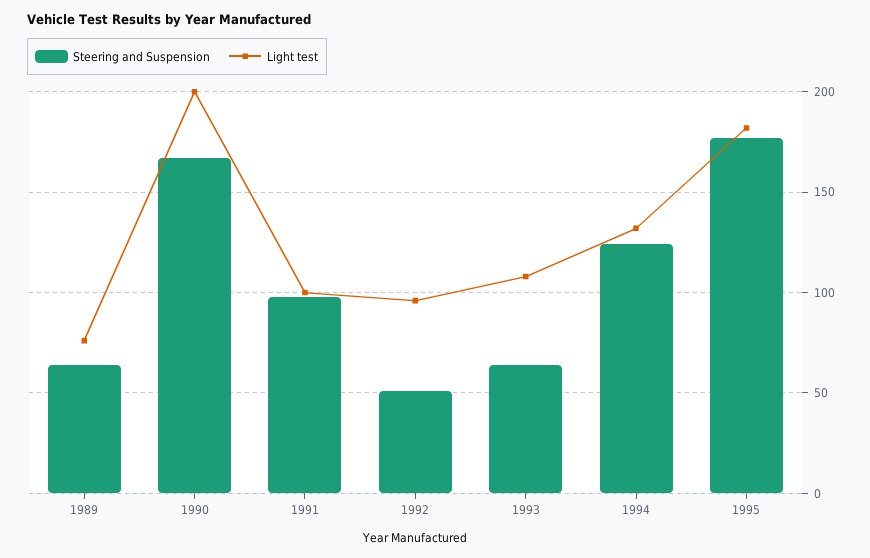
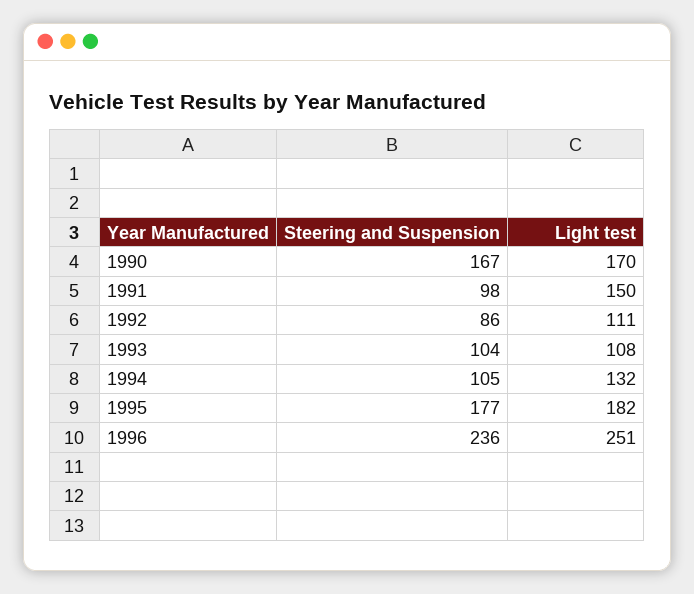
Steering and Suspension, 1989: 65 -> none
Light test, 1989: 75 -> none
Light test, 1990: 200 -> 170
Light test, 1991: 100 -> 150
Steering and Suspension, 1992: 50 -> 86
Light test, 1992: 95 -> 111
Steering and Suspension, 1993: 65 -> 104
Steering and Suspension, 1994: 125 -> 105
Steering and Suspension, 1996: none -> 236
Light test, 1996: none -> 251

